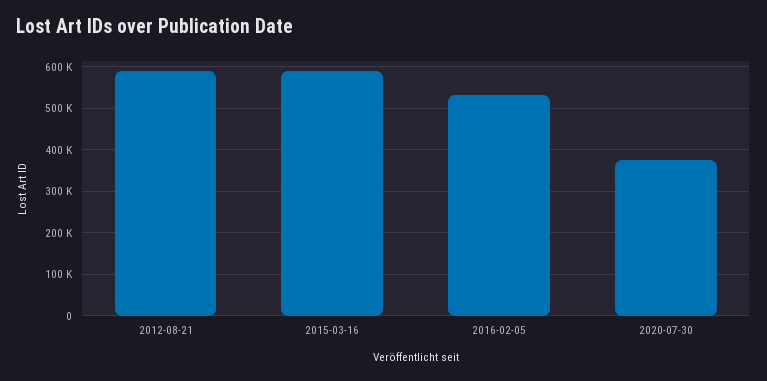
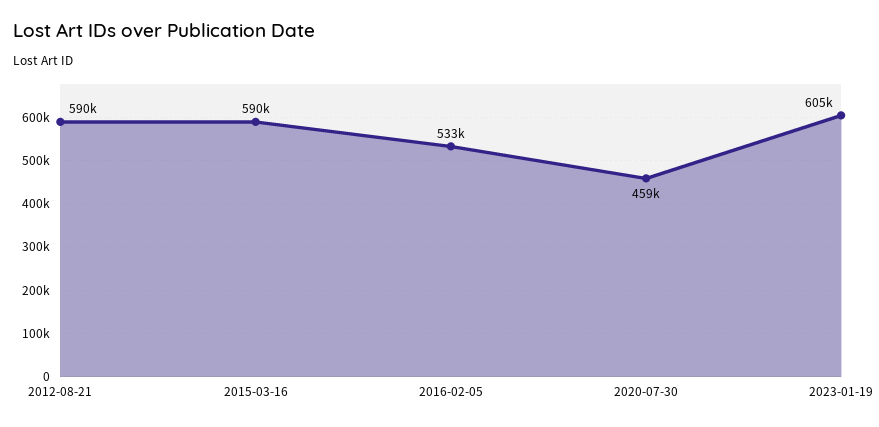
2020-07-30: 380000 -> 459000
2023-01-19: none -> 605000

